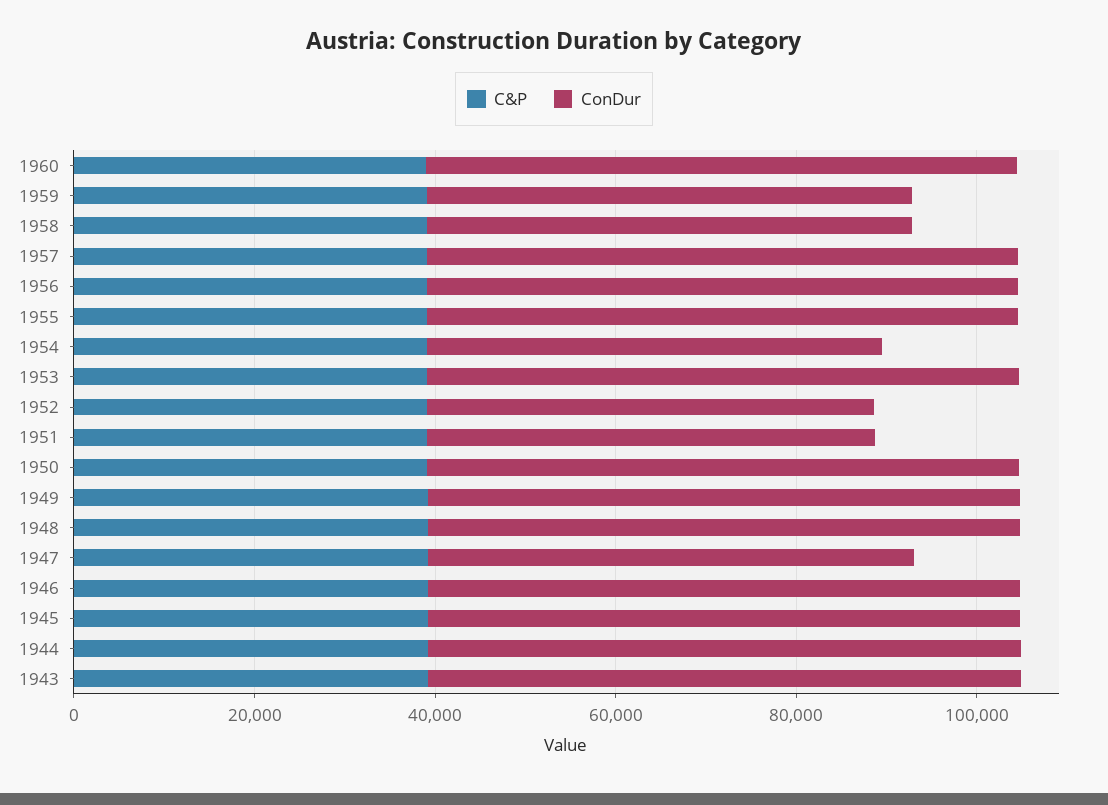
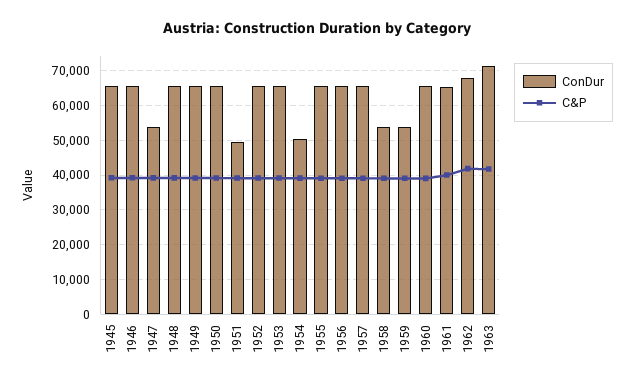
ConDur, 1952: 50000 -> 66000
C&P, 1944: 40000 -> none
ConDur, 1944: 65000 -> none
C&P, 1943: 40000 -> none
ConDur, 1943: 65000 -> none
ConDur, 1961: none -> 66000
C&P, 1961: none -> 40000
ConDur, 1962: none -> 68000
C&P, 1962: none -> 42000
ConDur, 1963: none -> 72000
C&P, 1963: none -> 42000

